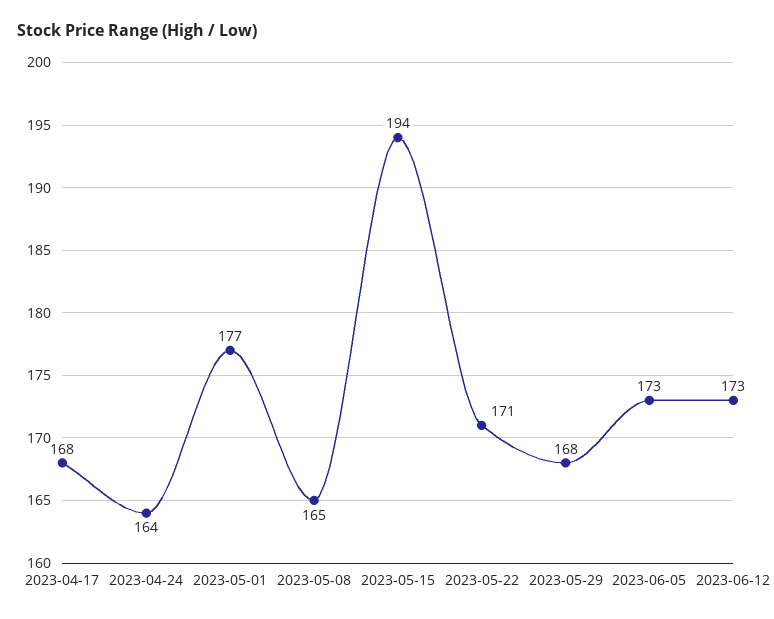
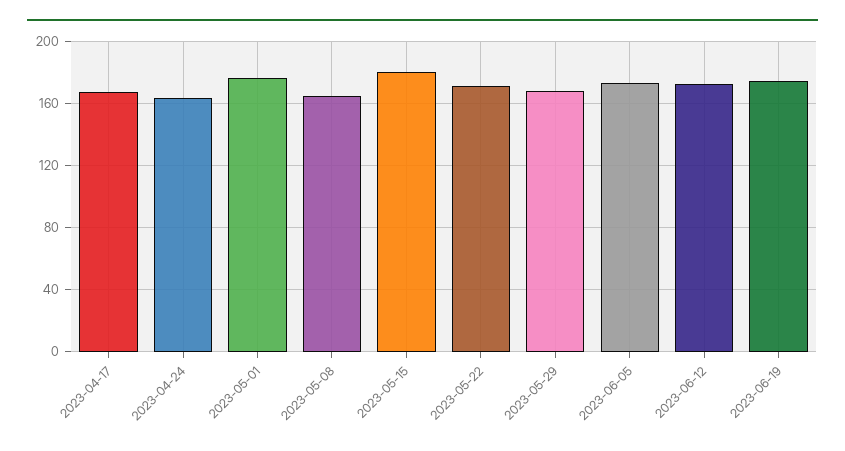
2023-05-15: 194 -> 180
2023-06-19: none -> 175

